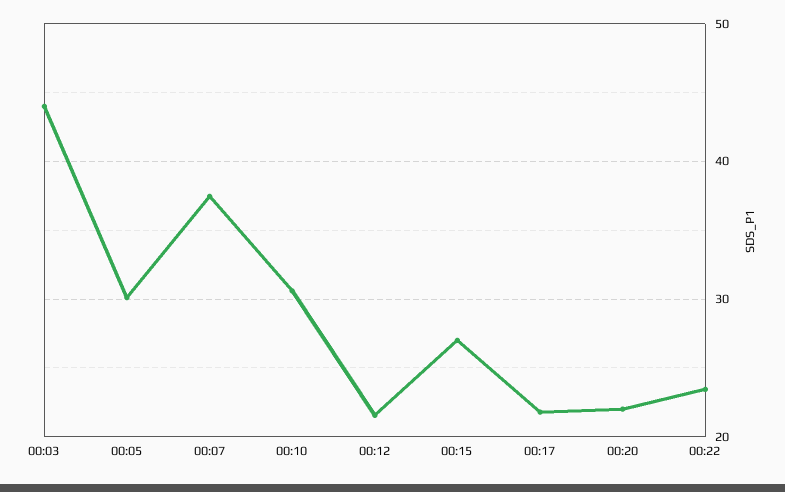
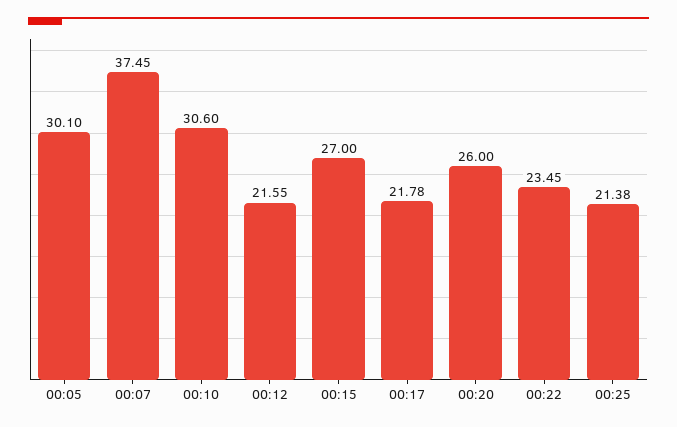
00:03: 44 -> none
00:20: 22 -> 26
00:25: none -> 21.38

